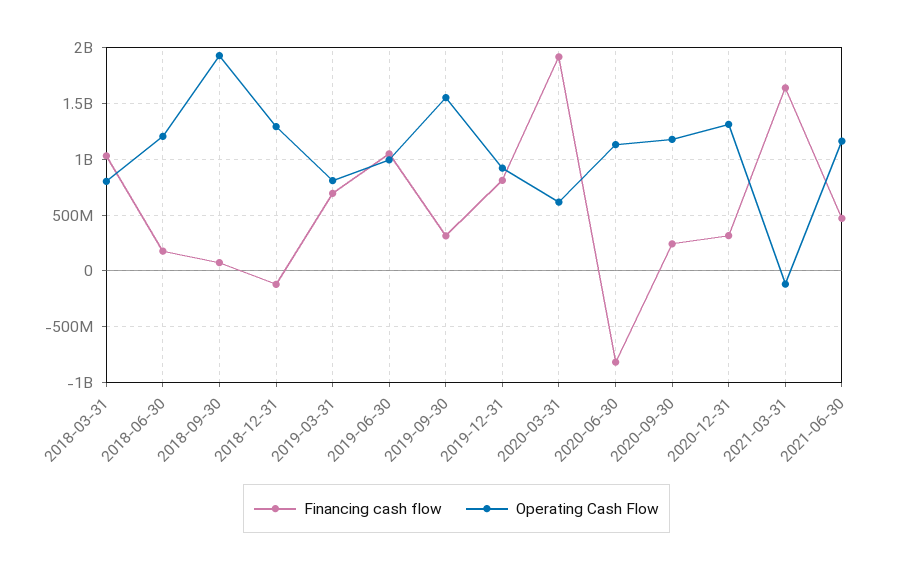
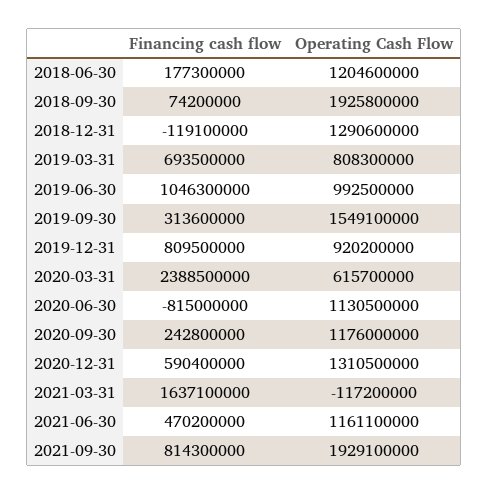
Financing cash flow, 2018-03-31: 1000000000 -> none
Operating Cash Flow, 2018-03-31: 800000000 -> none
Financing cash flow, 2020-03-31: 1900000000 -> 2388500000
Financing cash flow, 2020-12-31: 300000000 -> 590400000
Financing cash flow, 2021-09-30: none -> 814300000
Operating Cash Flow, 2021-09-30: none -> 1929100000

